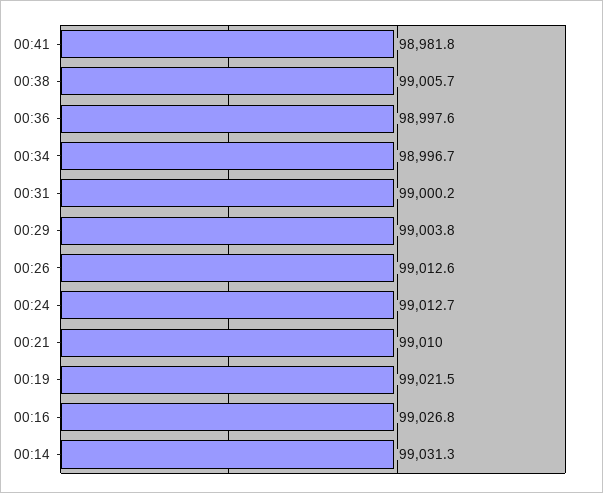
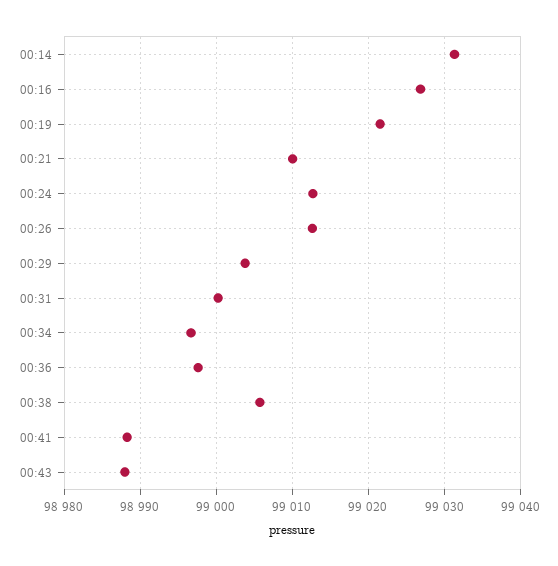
00:41: 98981.8 -> 98988
00:43: none -> 98988

